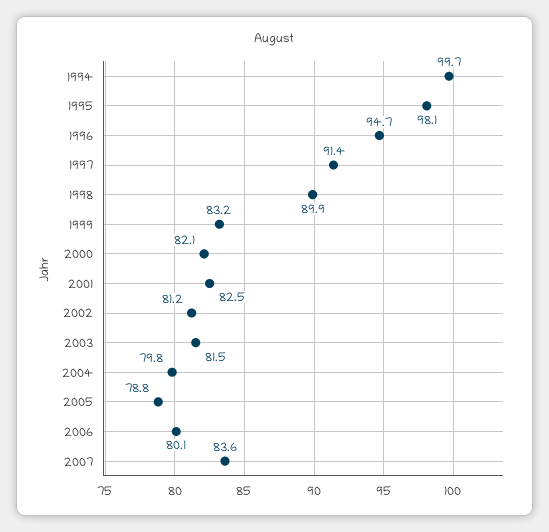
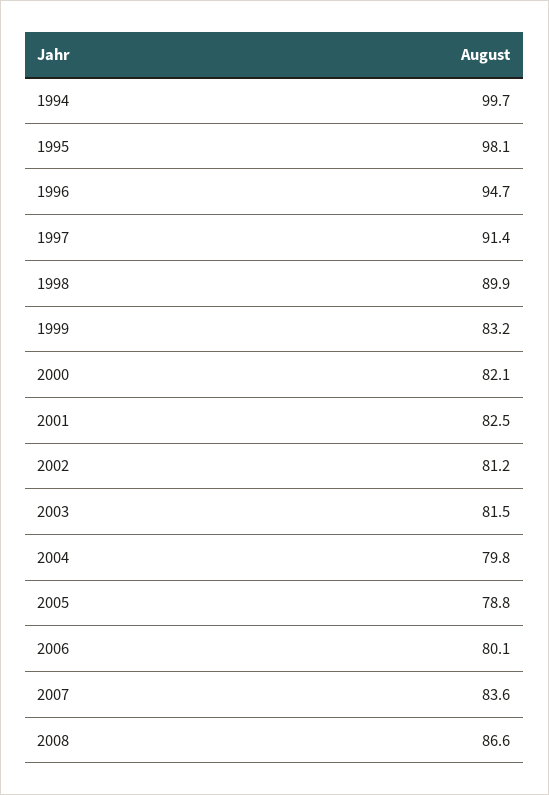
2008: none -> 86.6

